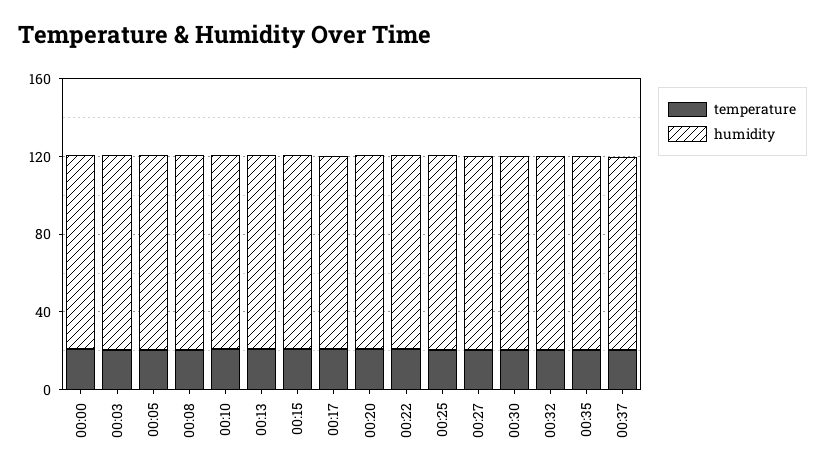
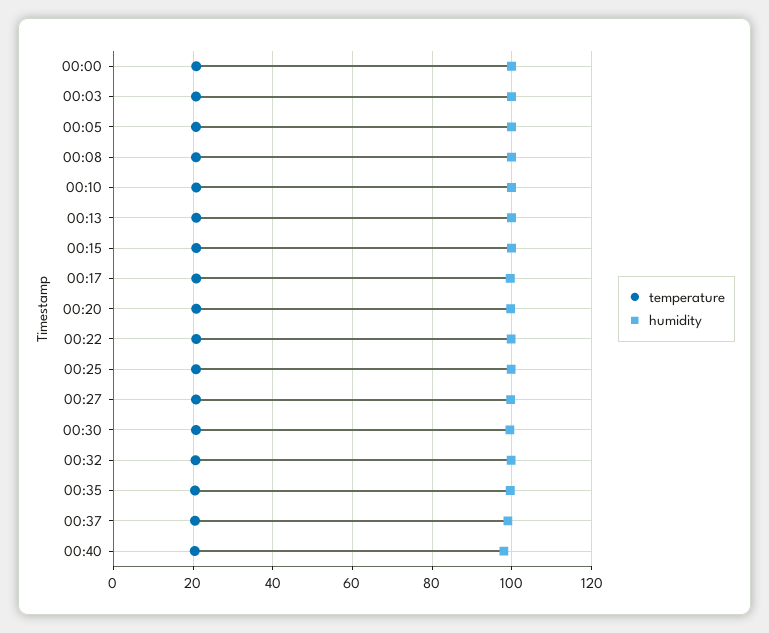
temperature, 00:40: none -> 20
humidity, 00:40: none -> 98

